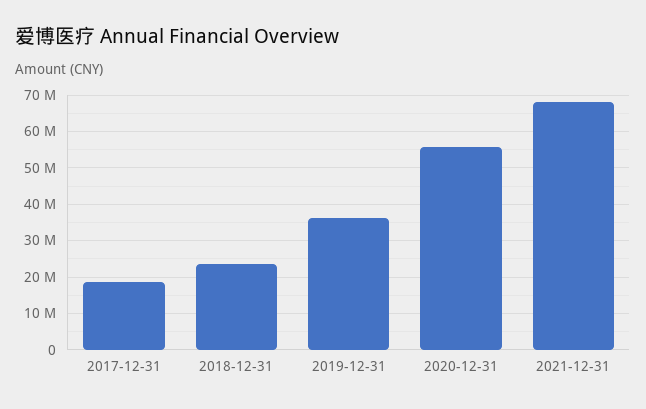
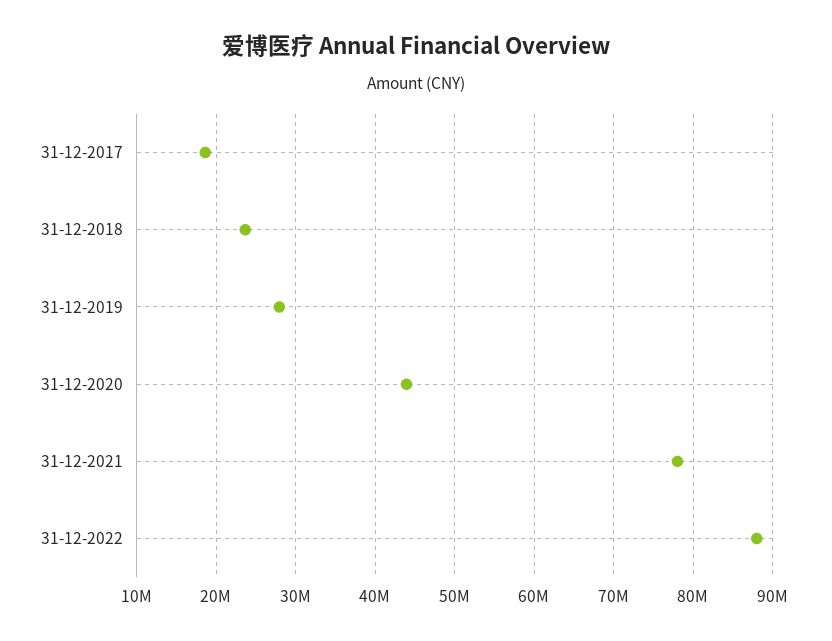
2019-12-31: 36000000 -> 28000000
2020-12-31: 56000000 -> 44000000
2021-12-31: 68000000 -> 78000000
31-12-2022: none -> 88000000

